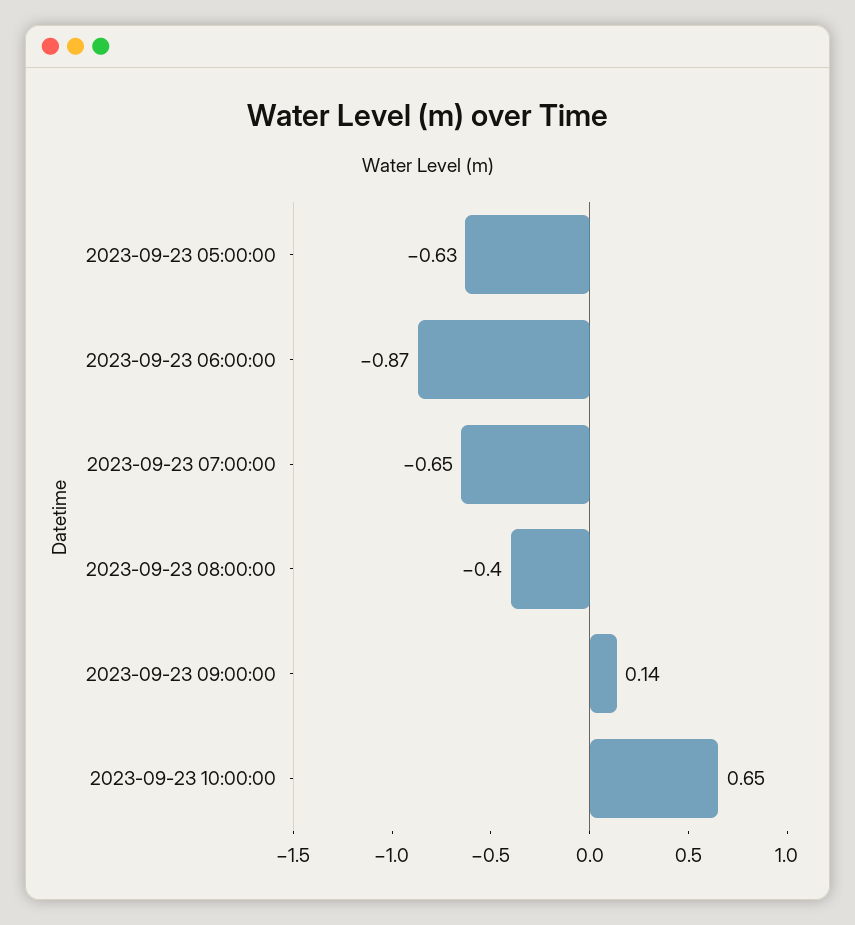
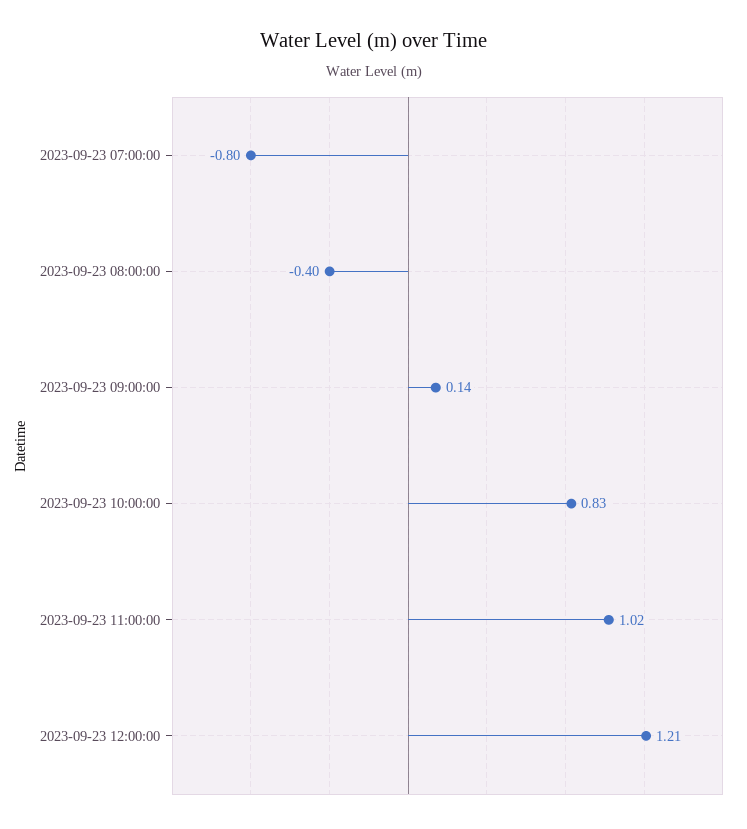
2023-09-23 05:00:00: -0.63 -> none
2023-09-23 06:00:00: -0.87 -> none
2023-09-23 07:00:00: -0.65 -> -0.8
2023-09-23 10:00:00: 0.65 -> 0.83
2023-09-23 11:00:00: none -> 1.02
2023-09-23 12:00:00: none -> 1.21

